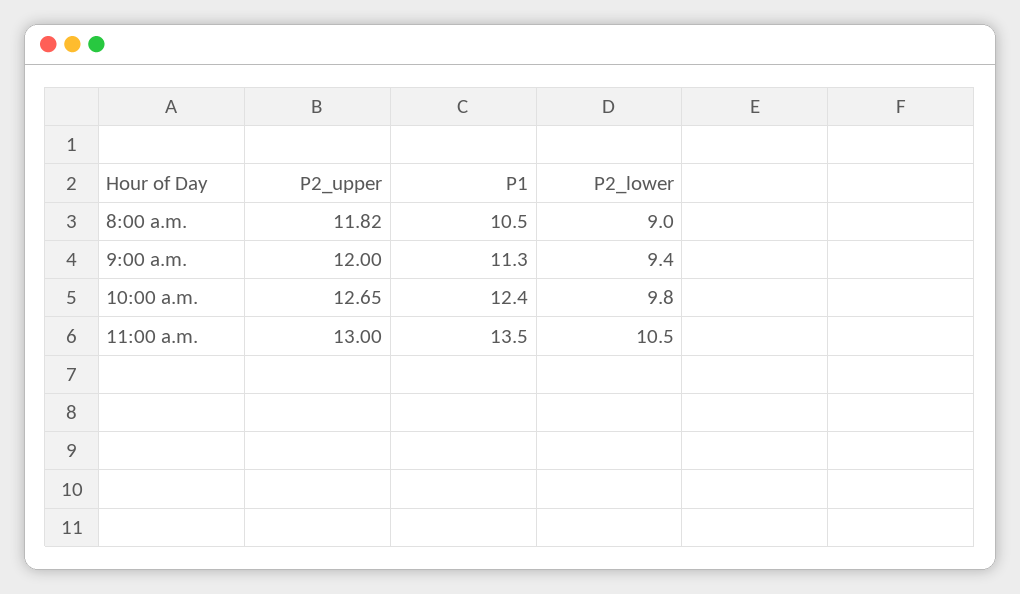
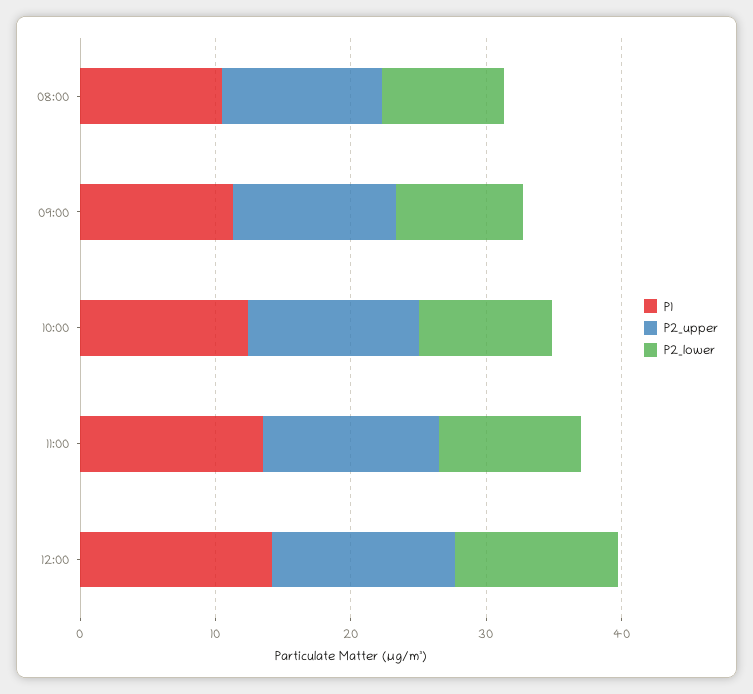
P1, 12:00: none -> 14
P2_upper, 12:00: none -> 14
P2_lower, 12:00: none -> 12

